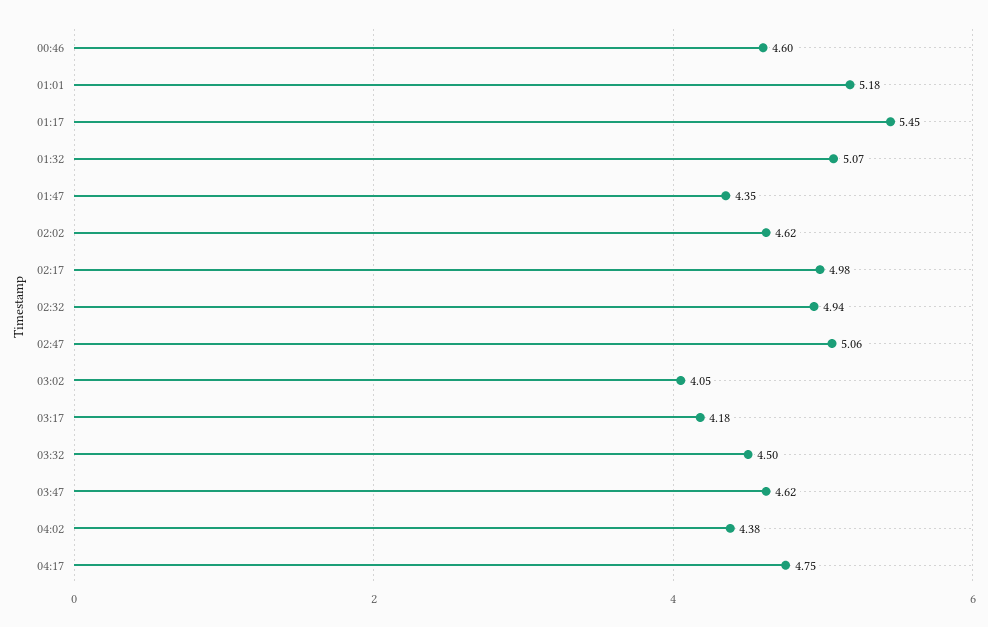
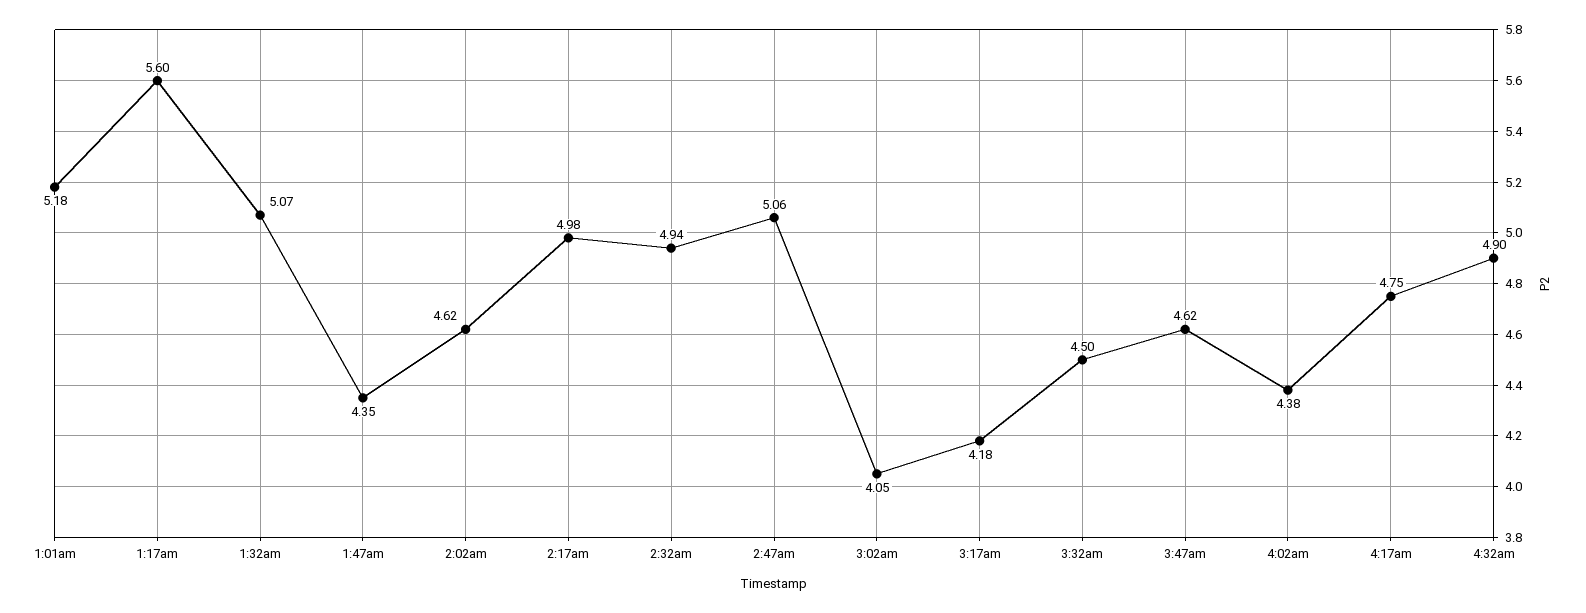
00:46: 4.6 -> none
01:17: 5.45 -> 5.6
4:32am: none -> 4.9

